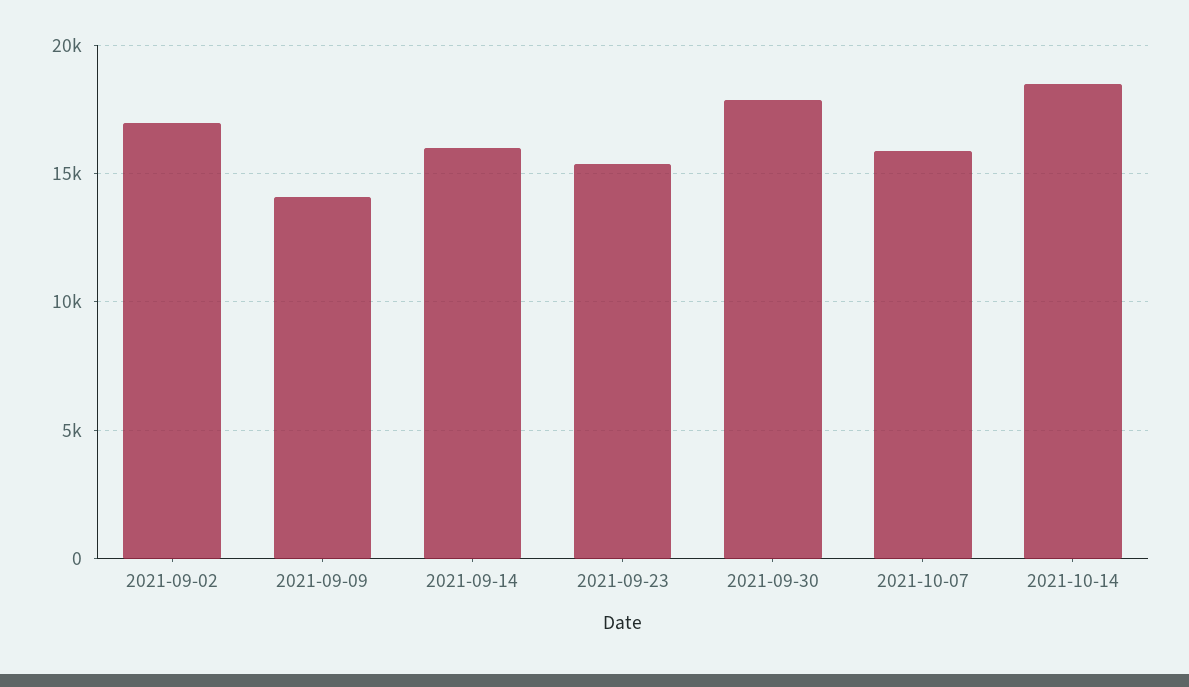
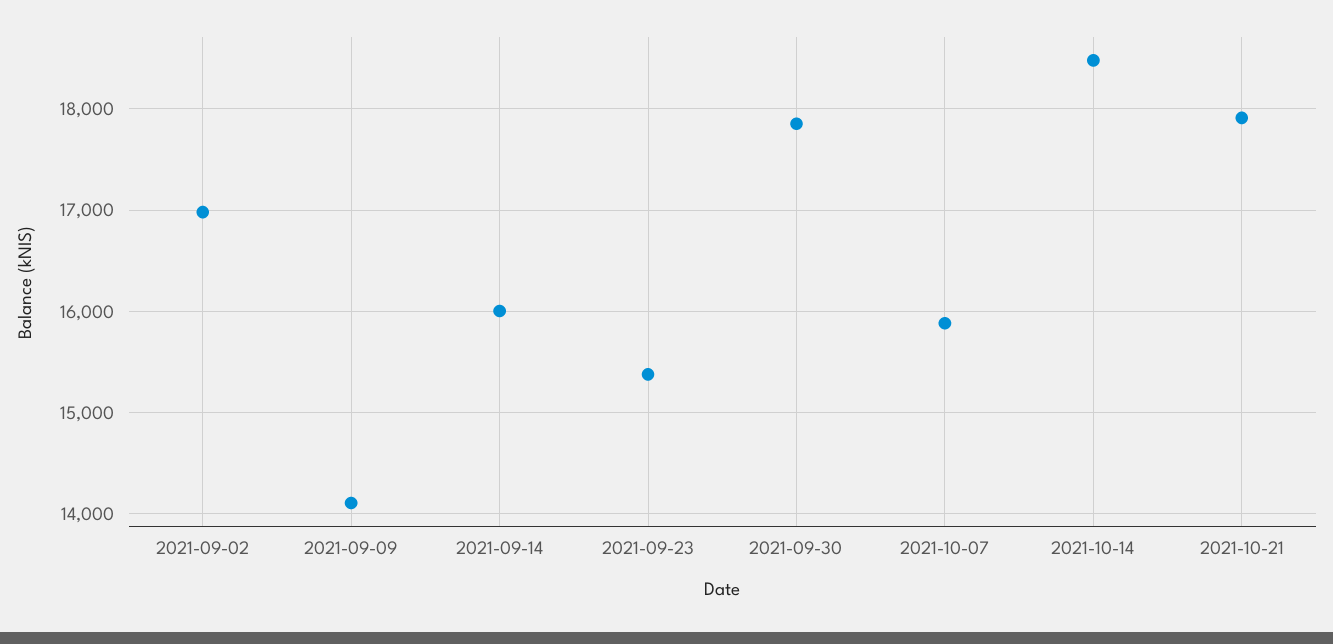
2021-10-21: none -> 17900

